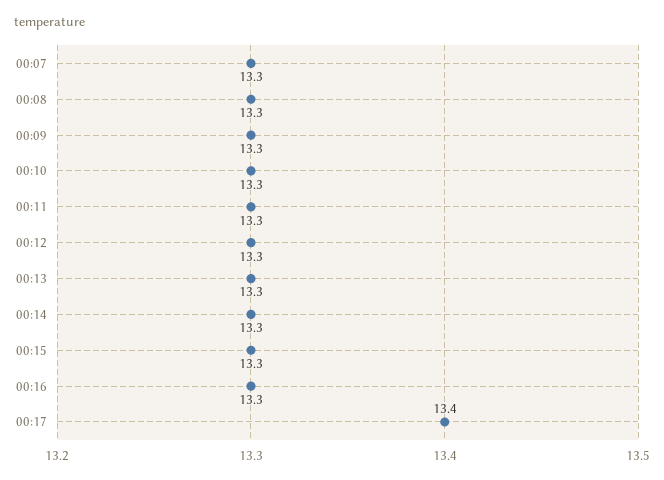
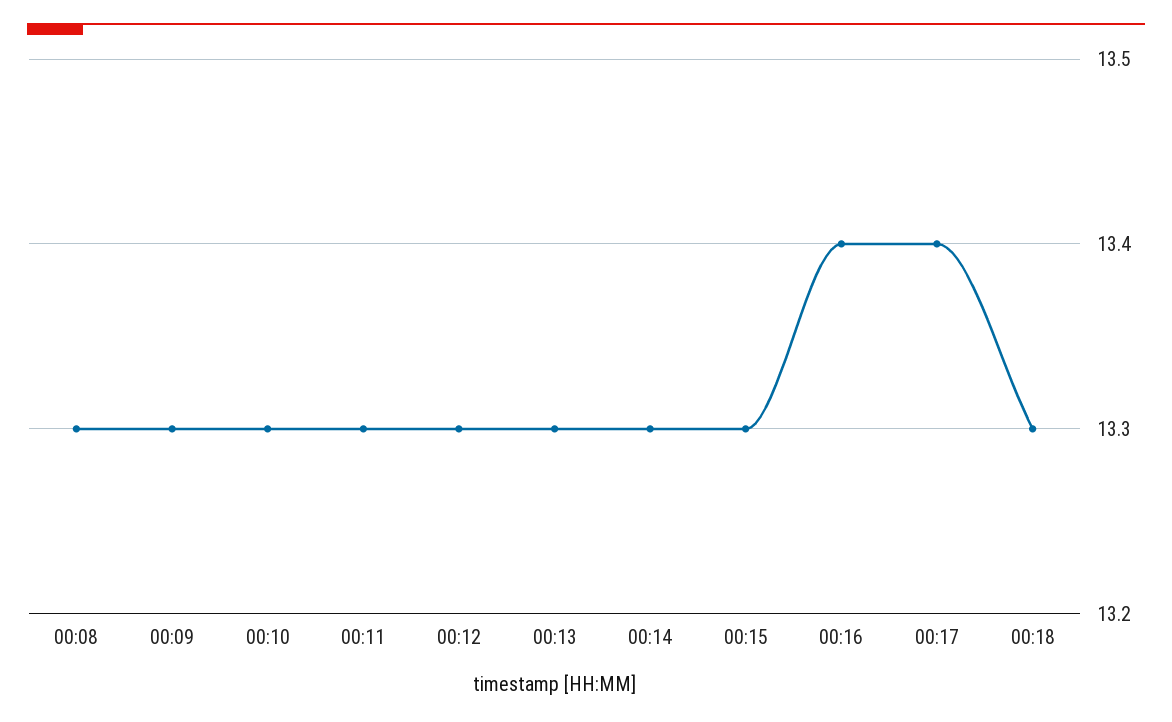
00:07: 13.3 -> none
00:16: 13.3 -> 13.4
00:18: none -> 13.3

